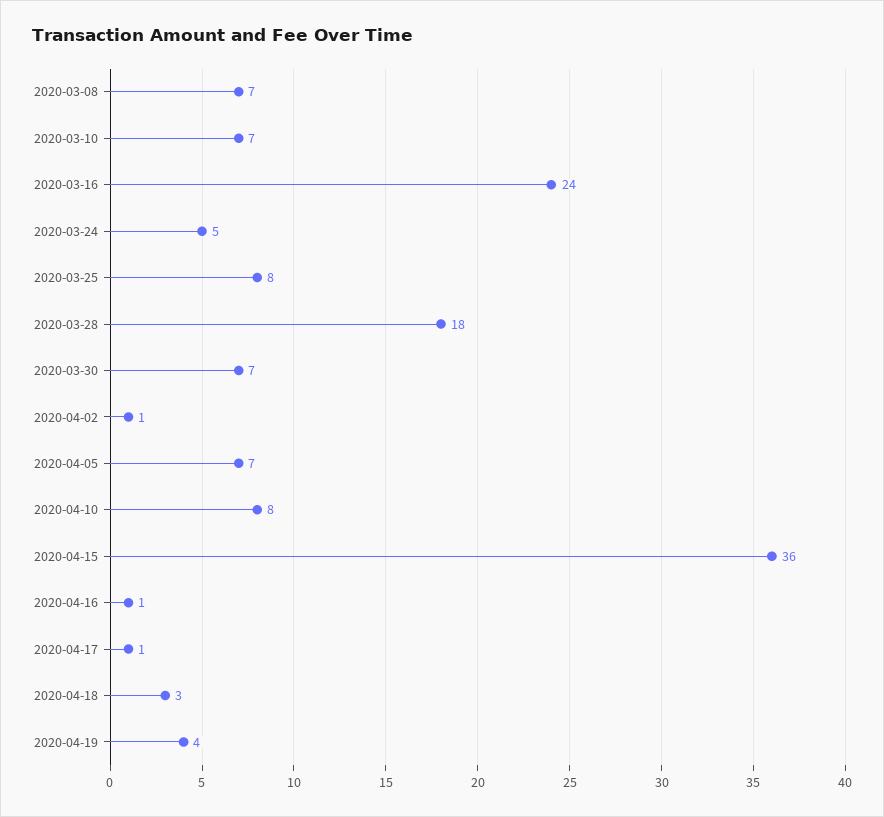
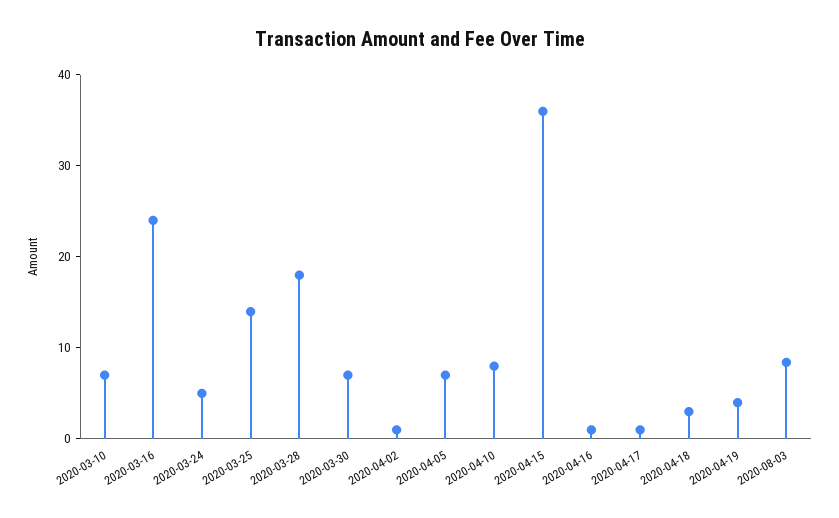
2020-03-08: 7 -> none
2020-03-25: 8 -> 14
2020-08-03: none -> 8

